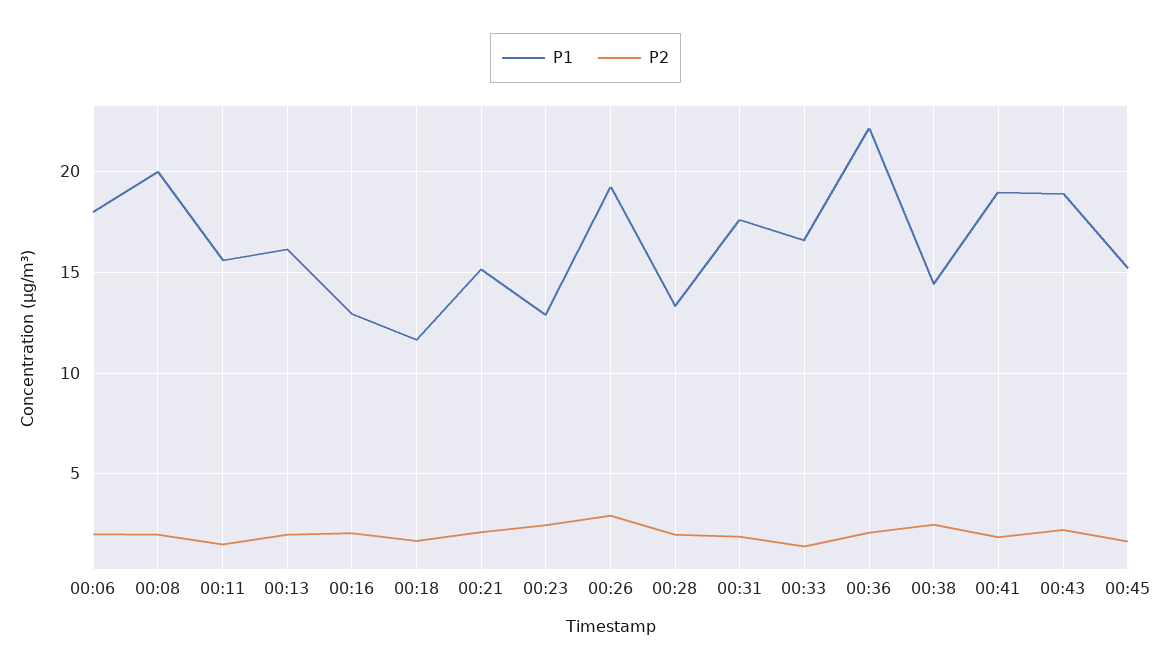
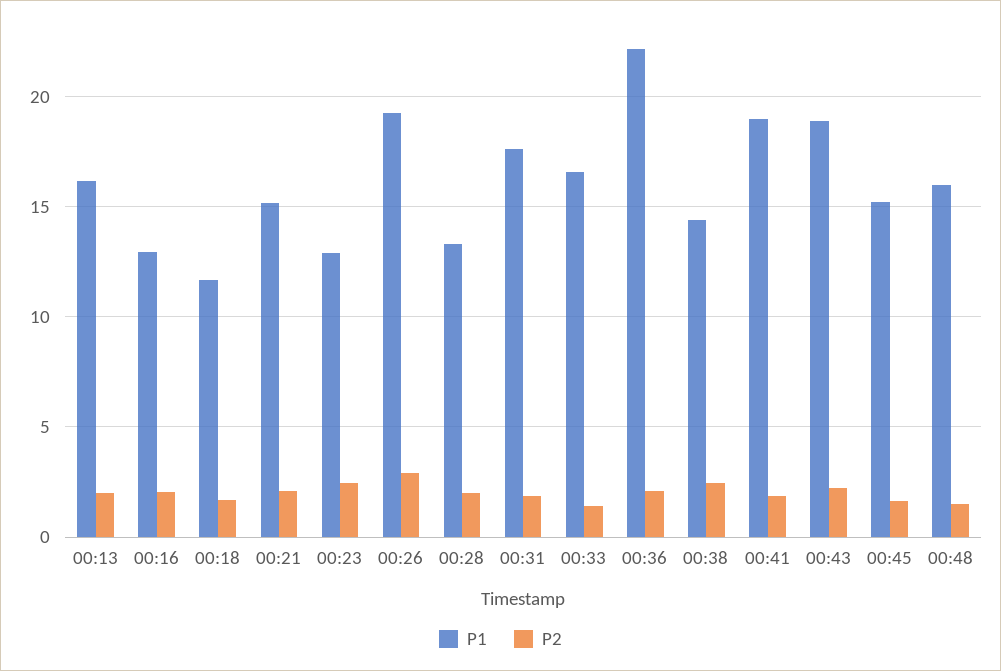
P1, 00:06: 18 -> none
P2, 00:06: 2 -> none
P1, 00:08: 20 -> none
P2, 00:08: 2 -> none
P1, 00:11: 15.5 -> none
P2, 00:11: 1.5 -> none
P1, 00:48: none -> 16
P2, 00:48: none -> 1.5

